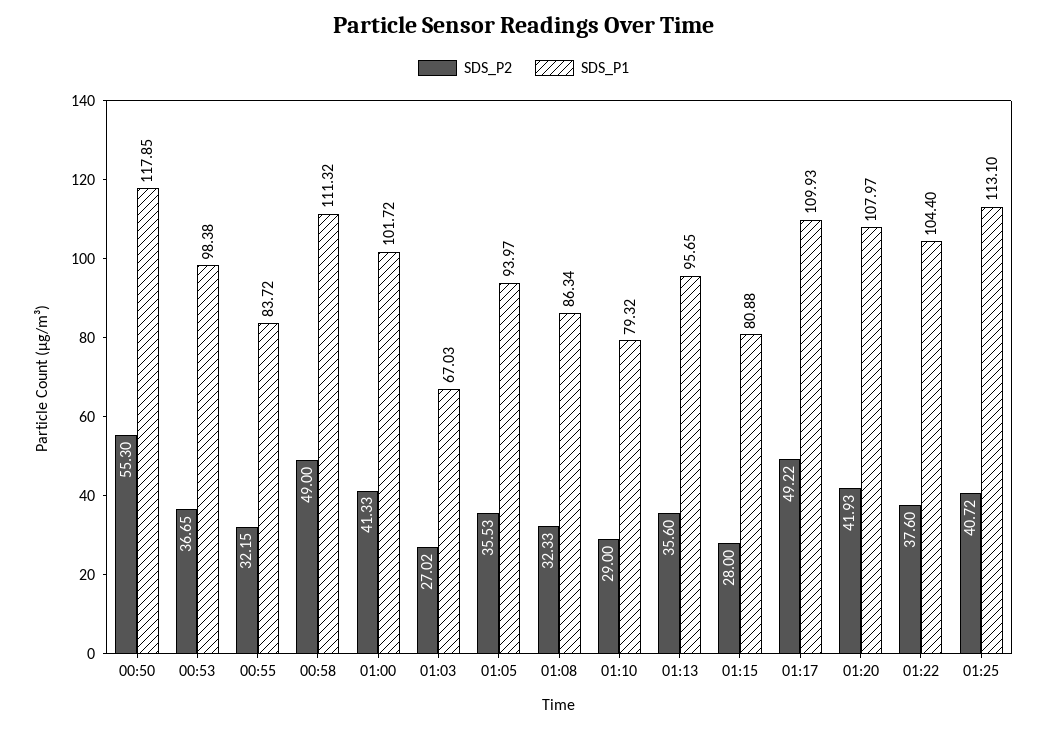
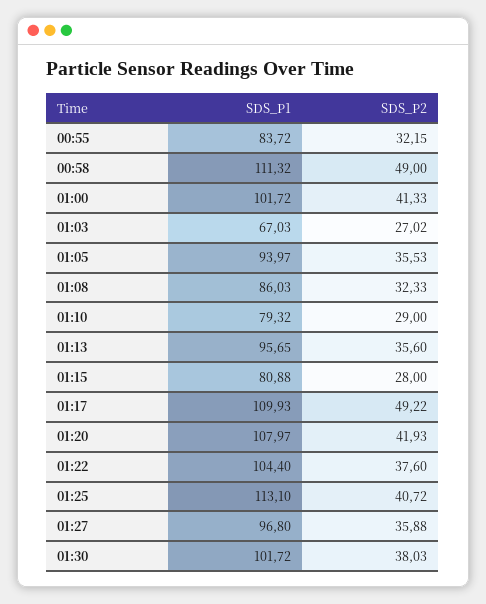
SDS_P2, 00:50: 55.3 -> none
SDS_P1, 00:50: 117.85 -> none
SDS_P2, 00:53: 36.65 -> none
SDS_P1, 00:53: 98.38 -> none
SDS_P1, 01:08: 86.34 -> 86.03
SDS_P1, 01:27: none -> 96.8
SDS_P2, 01:27: none -> 35.88
SDS_P1, 01:30: none -> 101.72
SDS_P2, 01:30: none -> 38.03

